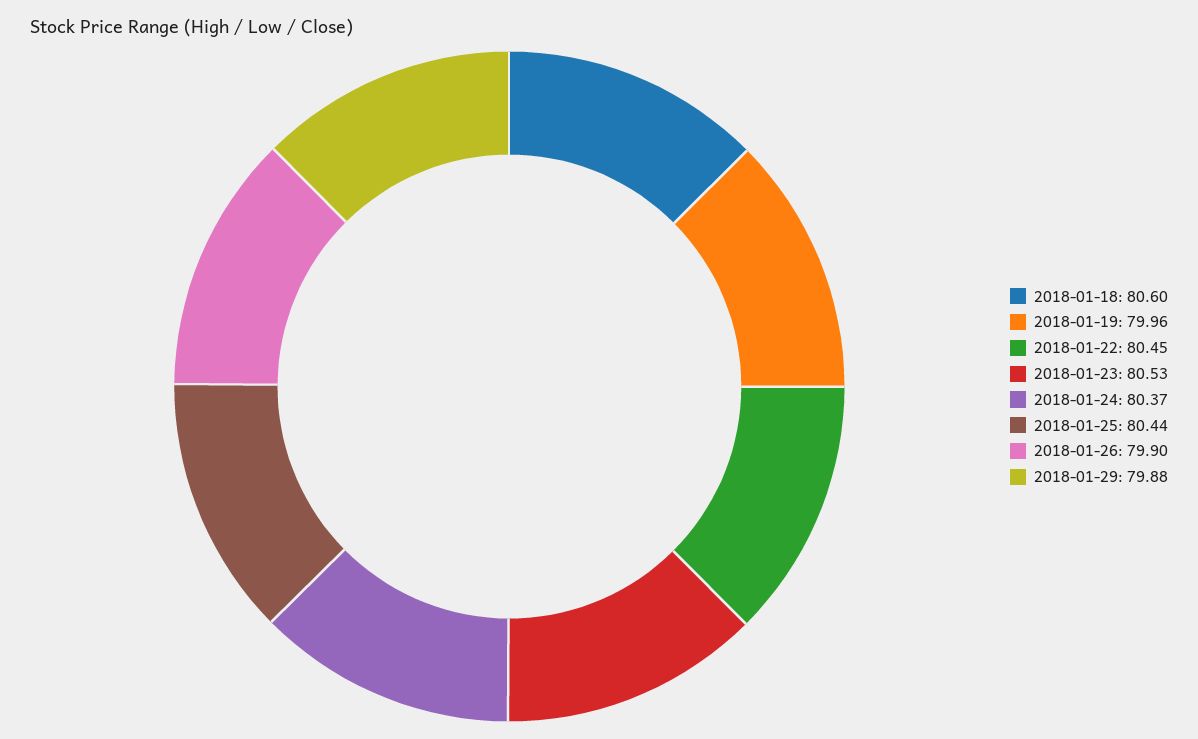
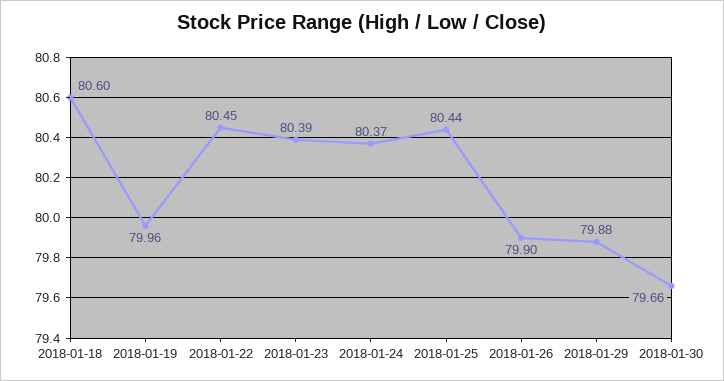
2018-01-23: 80.53 -> 80.39
2018-01-30: none -> 79.66

